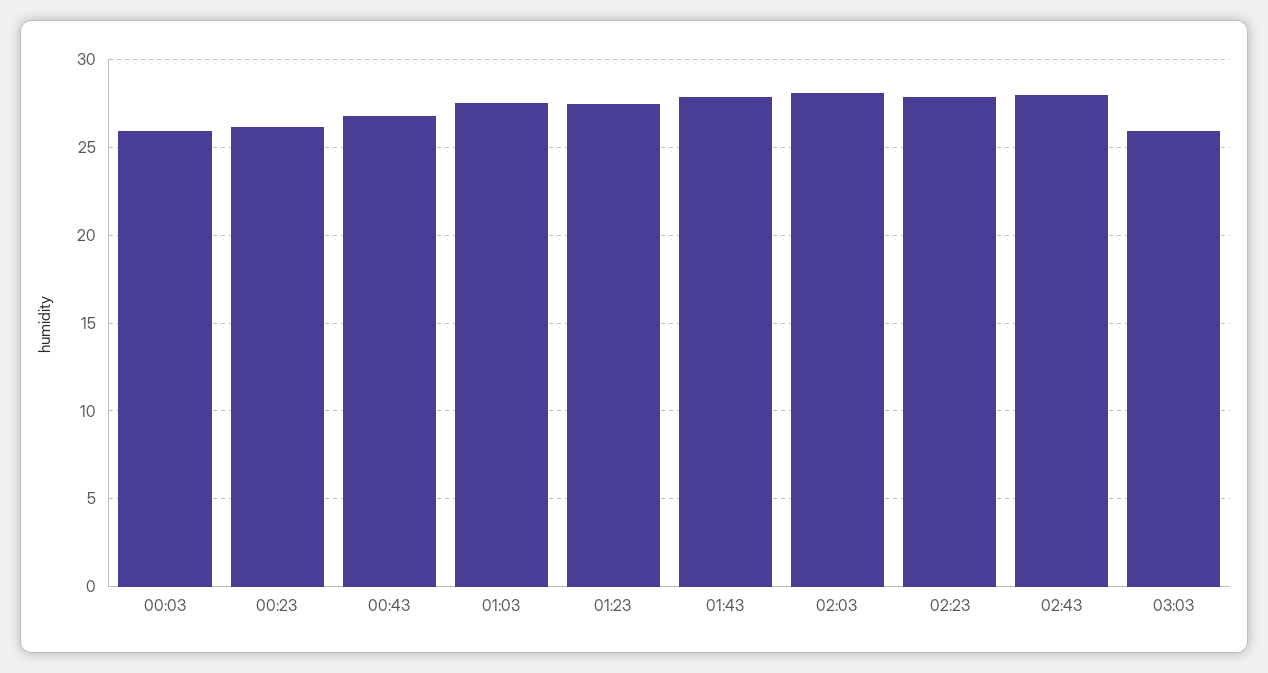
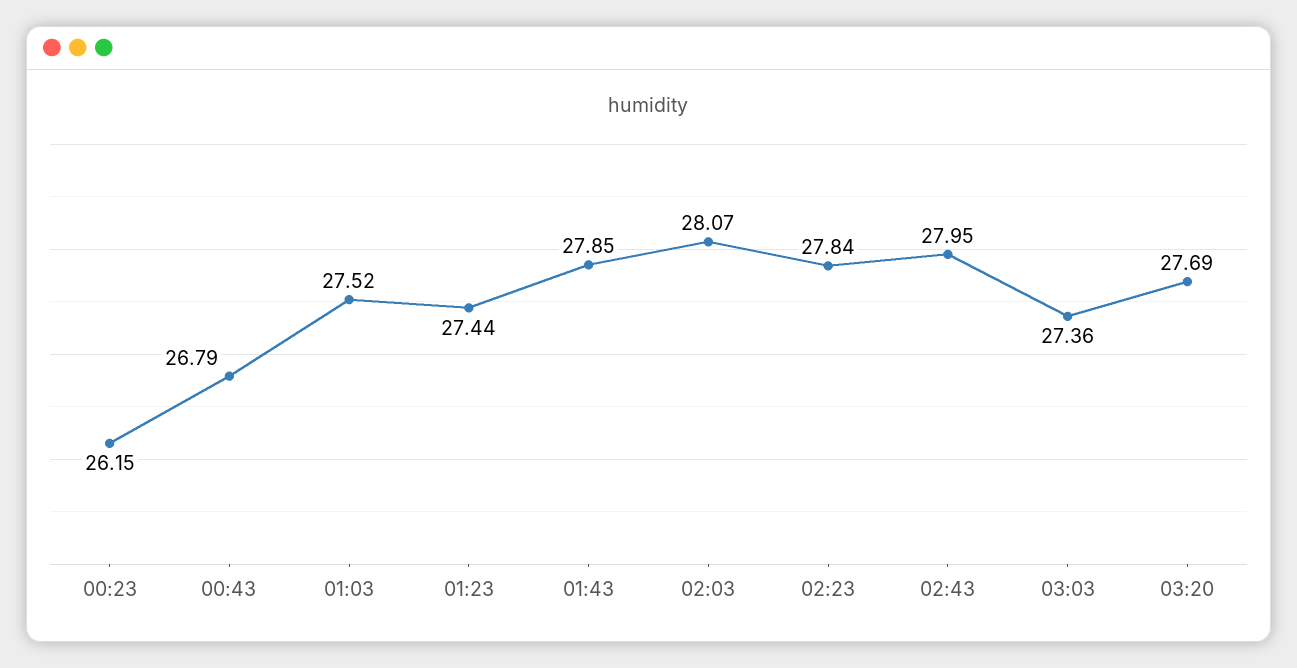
00:03: 26 -> none
03:03: 26 -> 27.36
03:20: none -> 27.69

